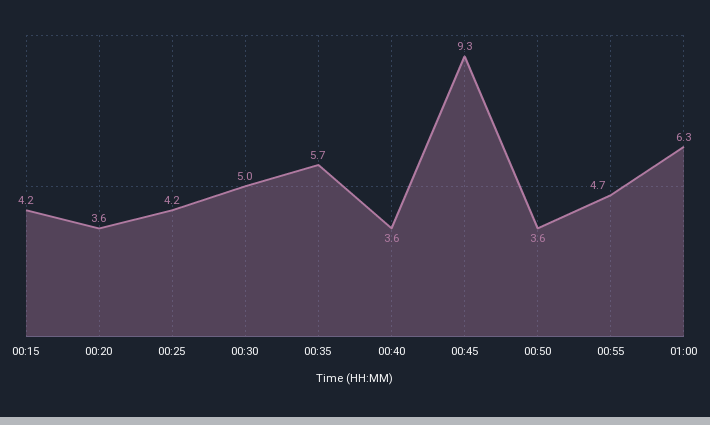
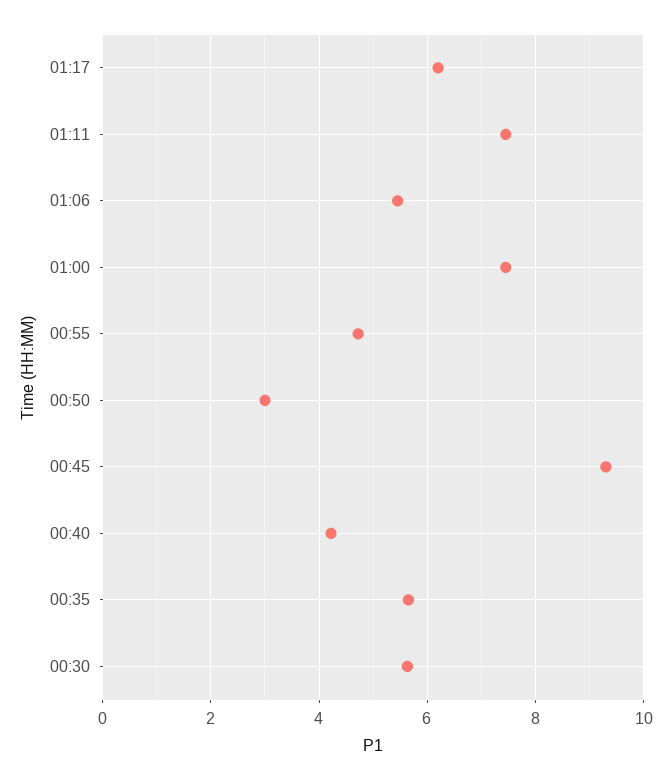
00:15: 4.2 -> none
00:20: 3.6 -> none
00:25: 4.2 -> none
00:30: 5 -> 5.6
00:40: 3.6 -> 4.2
00:50: 3.6 -> 3
01:00: 6.3 -> 7.4
01:17: none -> 6.2
01:11: none -> 7.4
01:06: none -> 5.4

